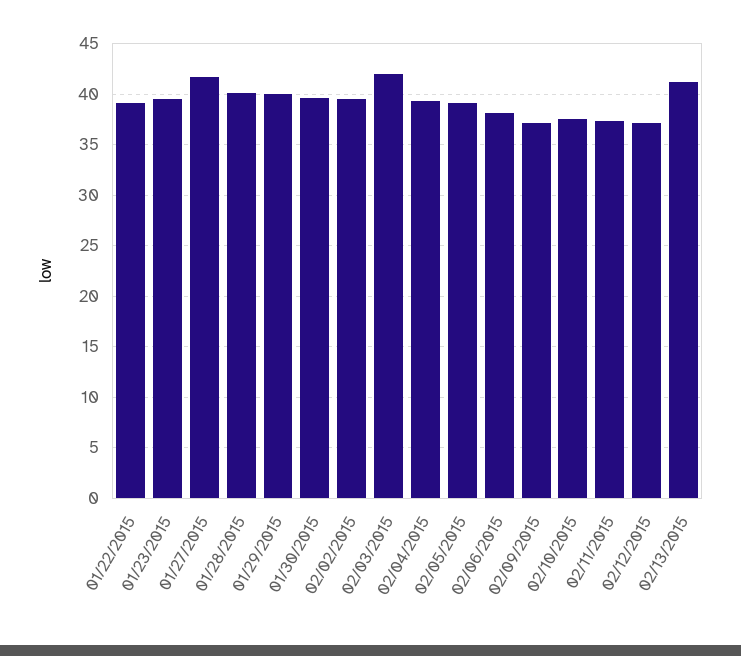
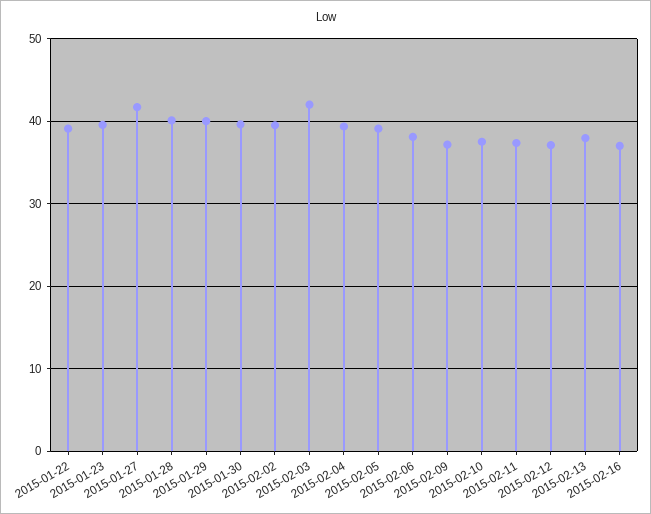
02/13/2015: 41 -> 38
2015-02-16: none -> 37

